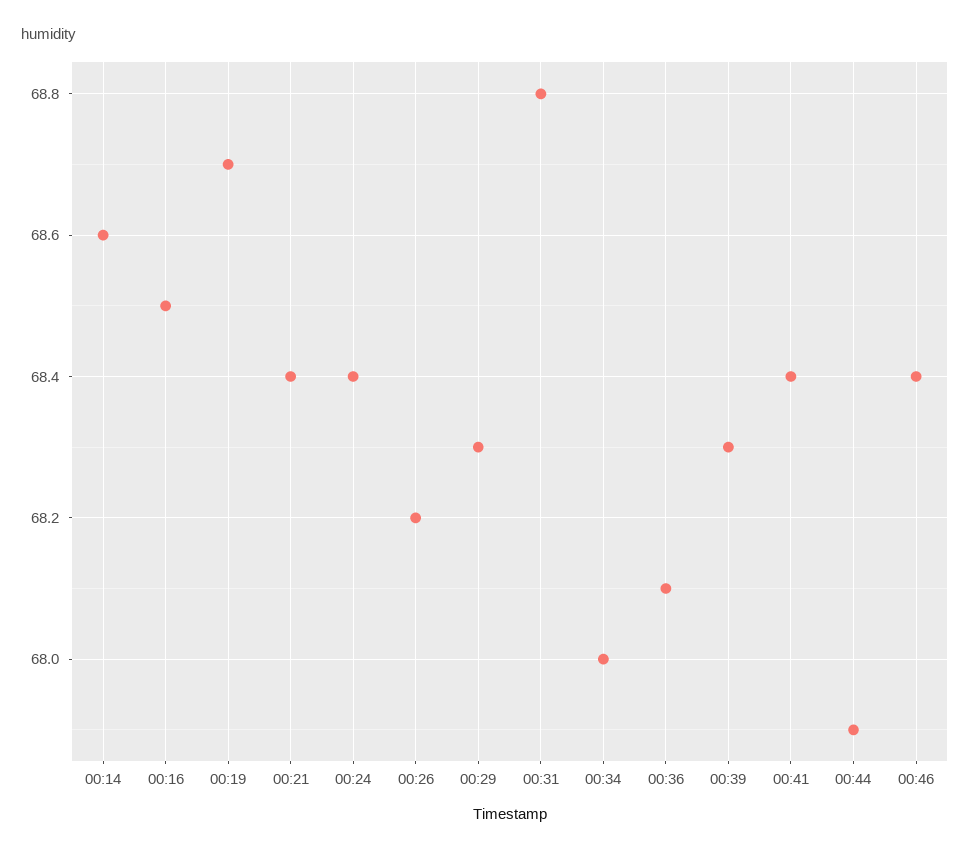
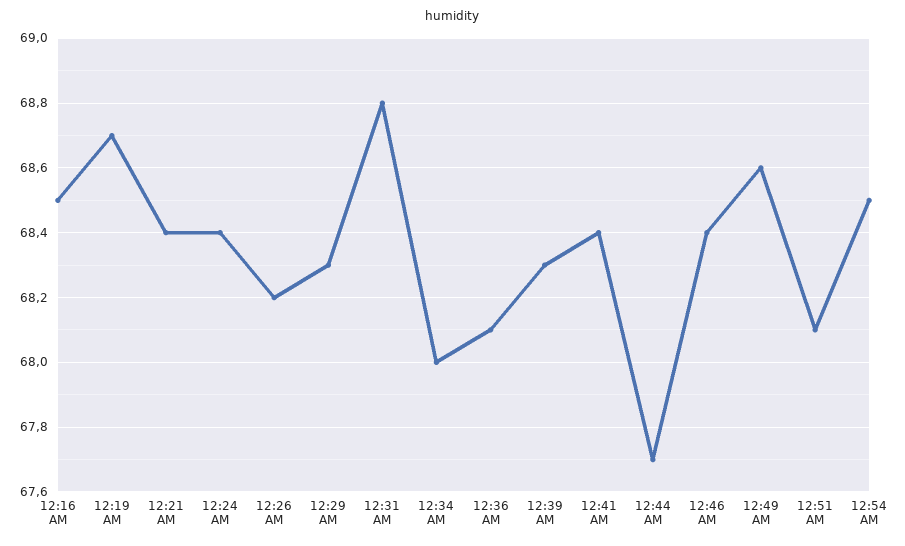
00:14: 68.6 -> none
00:44: 67.9 -> 67.7
12:49 AM: none -> 68.6
12:51 AM: none -> 68.1
12:54 AM: none -> 68.5

